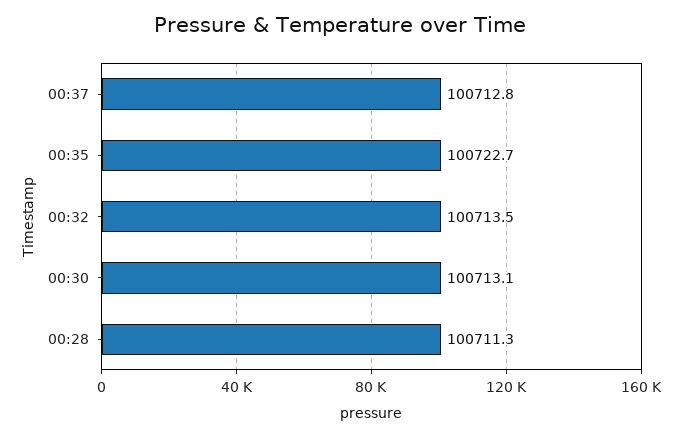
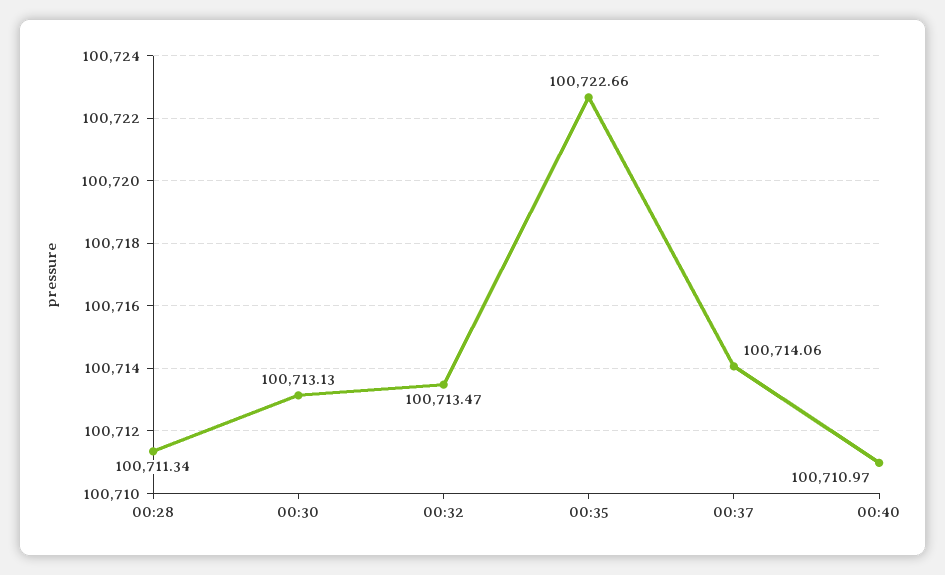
00:37: 100712.8 -> 100714.06
00:40: none -> 100710.97

